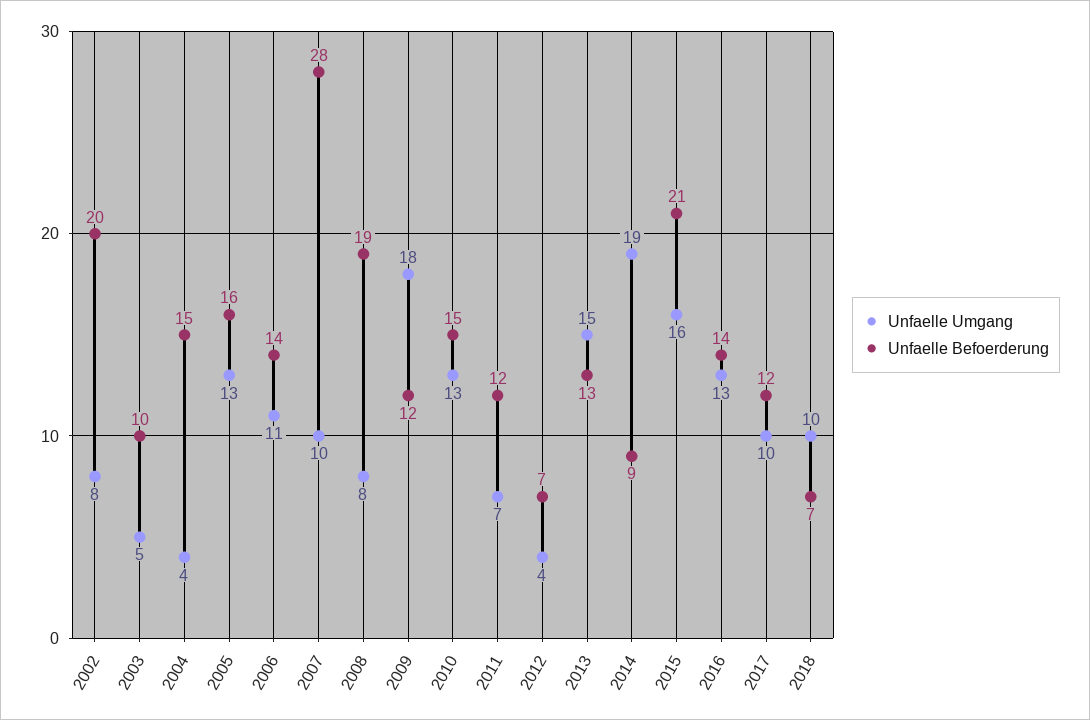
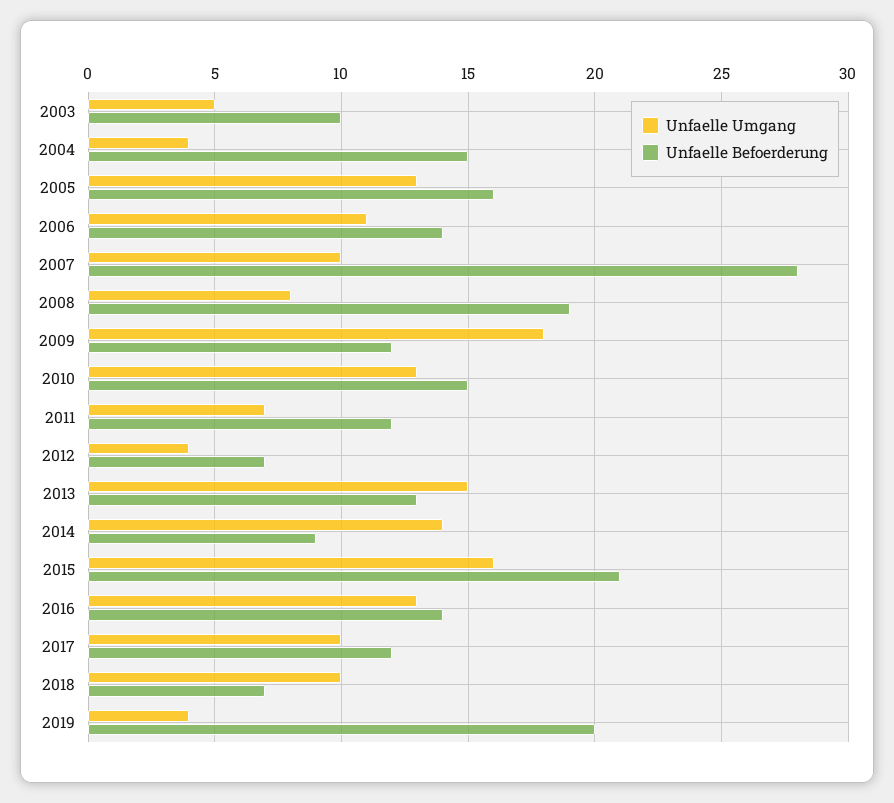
Unfaelle Umgang, 2002: 8 -> none
Unfaelle Befoerderung, 2002: 20 -> none
Unfaelle Umgang, 2014: 19 -> 14
Unfaelle Umgang, 2019: none -> 4
Unfaelle Befoerderung, 2019: none -> 20

